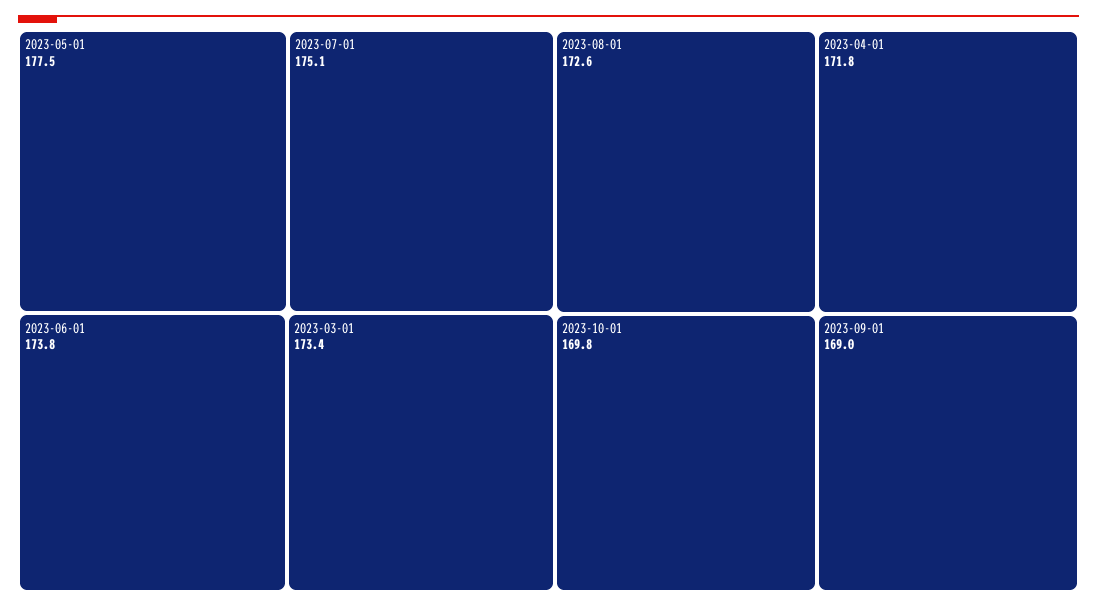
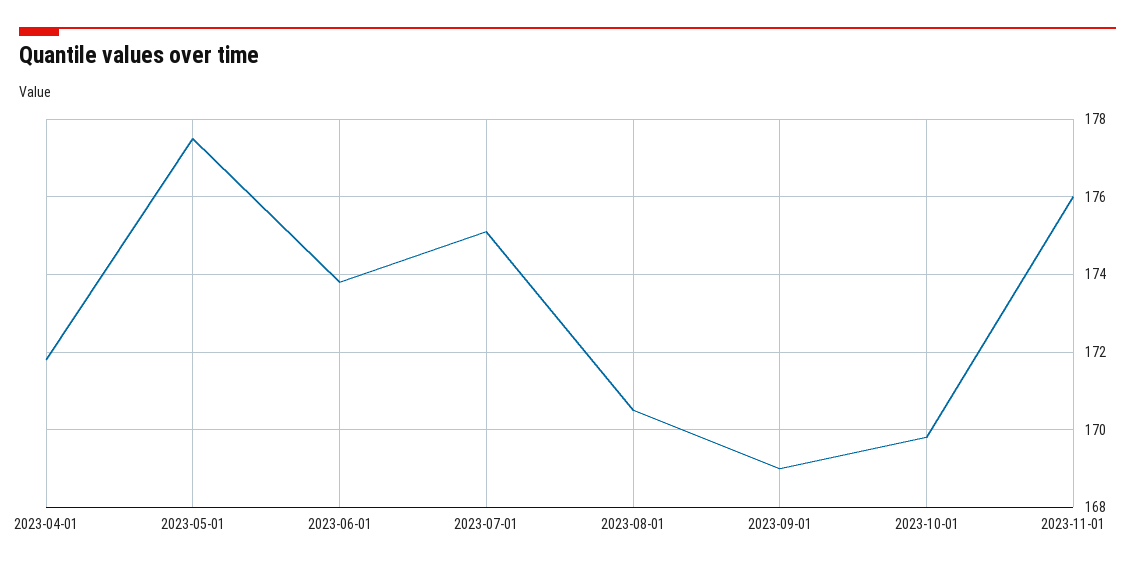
2023-03-01: 173.4 -> none
2023-08-01: 172.6 -> 170.5
2023-11-01: none -> 176

